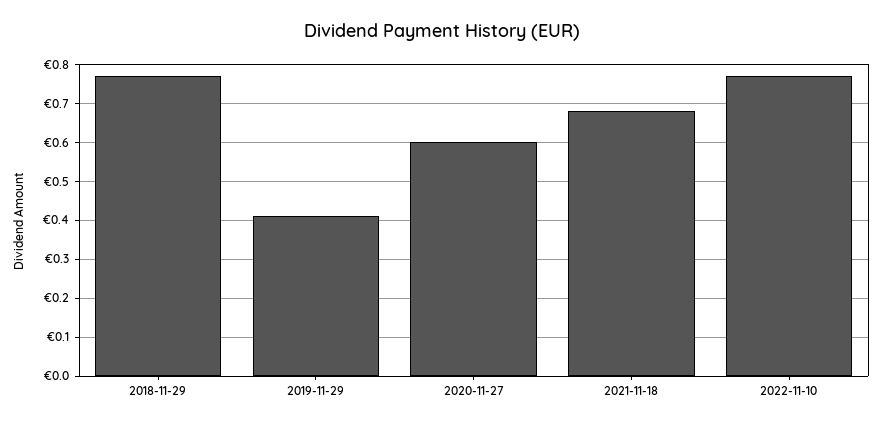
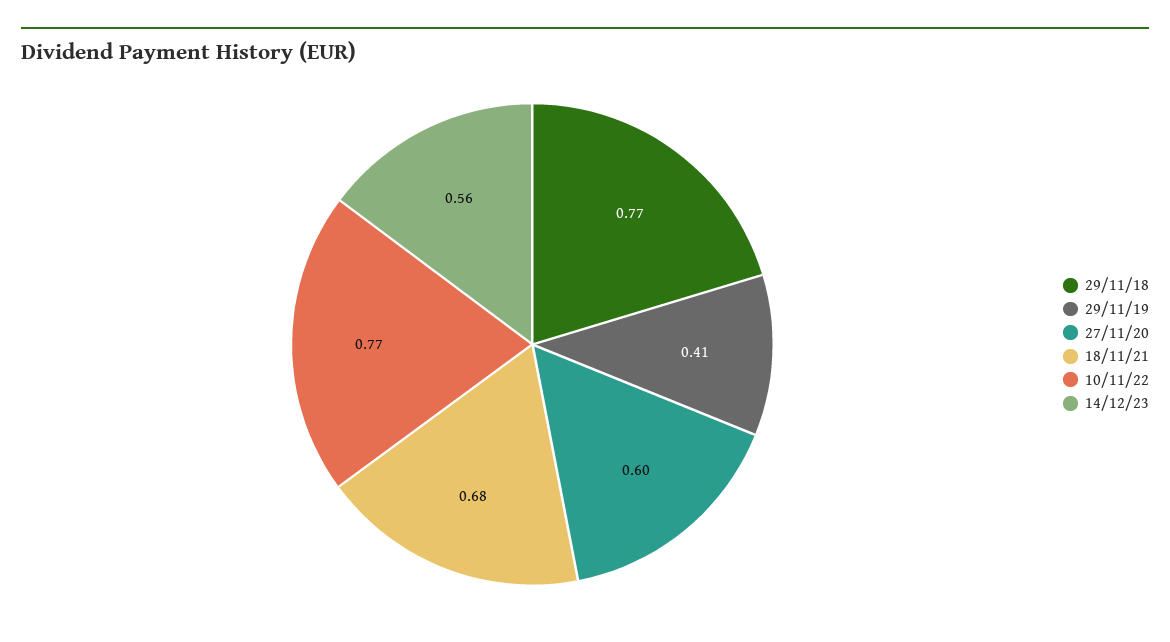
14/12/23: none -> 0.56

